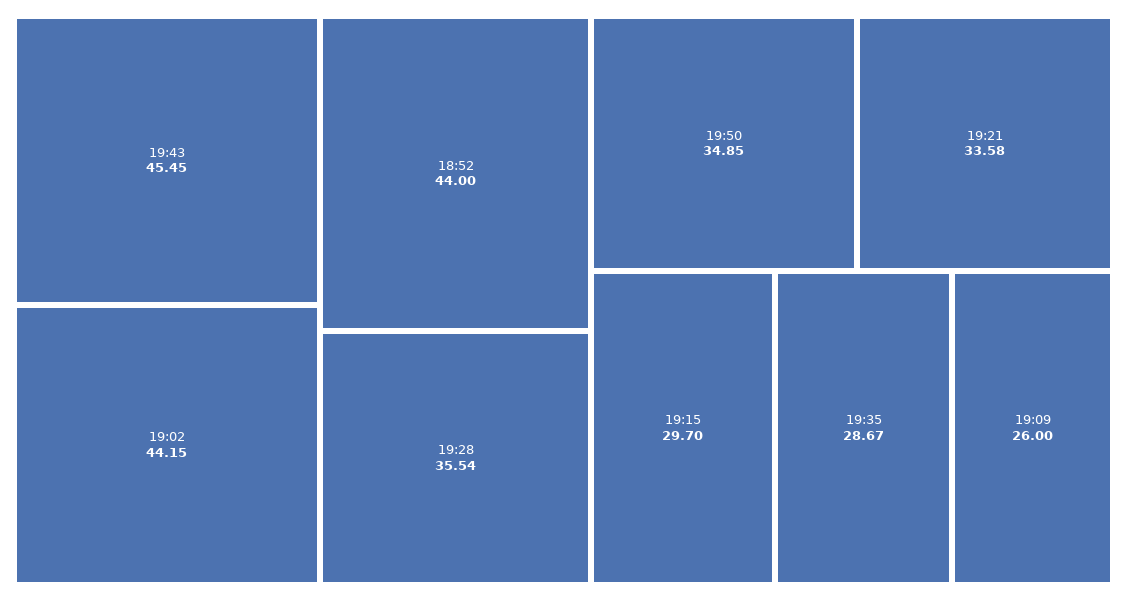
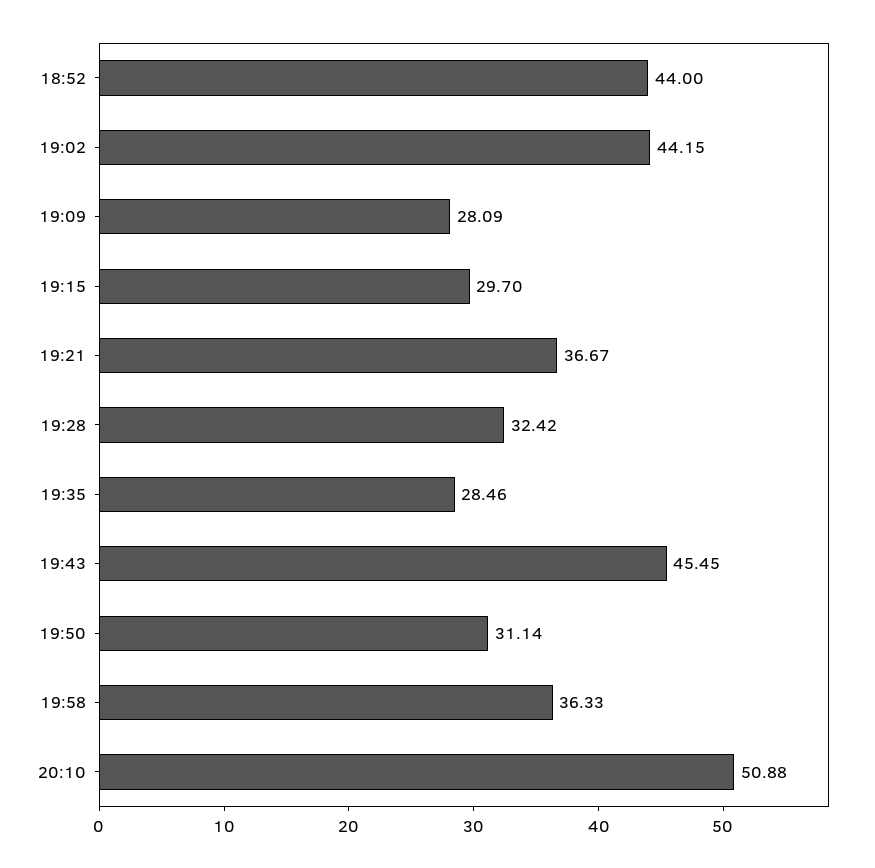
19:28: 35.54 -> 32.42
19:50: 34.85 -> 31.14
19:21: 33.58 -> 36.67
19:35: 28.67 -> 28.46
19:09: 26 -> 28.09
19:58: none -> 36.33
20:10: none -> 50.88

